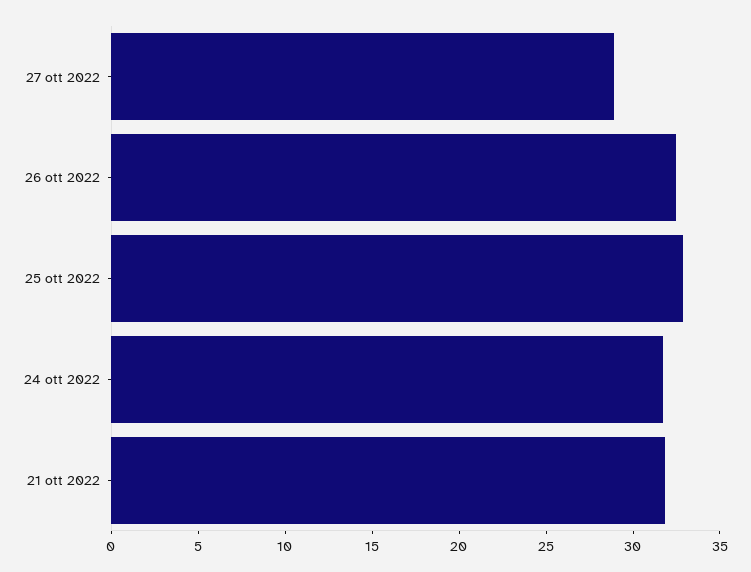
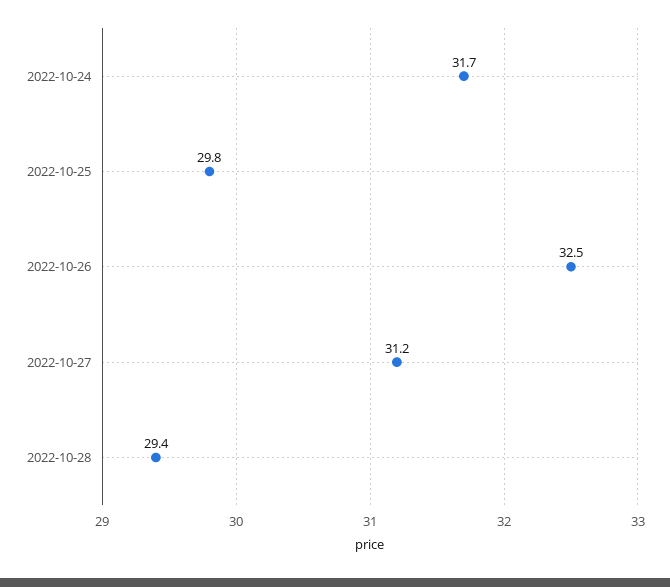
27 ott 2022: 29 -> 31.2
25 ott 2022: 33 -> 29.8
21 ott 2022: 32 -> none
2022-10-28: none -> 29.4

